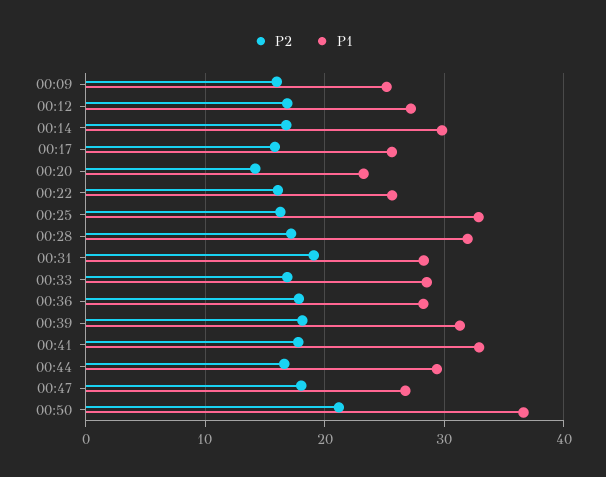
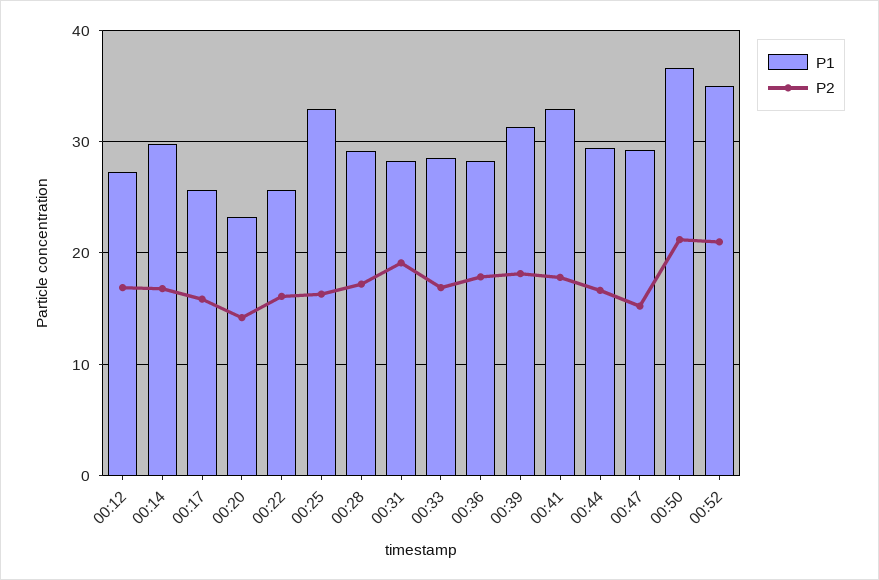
P2, 00:09: 16 -> none
P1, 00:09: 25 -> none
P1, 00:28: 32 -> 29
P2, 00:47: 18 -> 15
P1, 00:47: 27 -> 29
P1, 00:52: none -> 35
P2, 00:52: none -> 21

